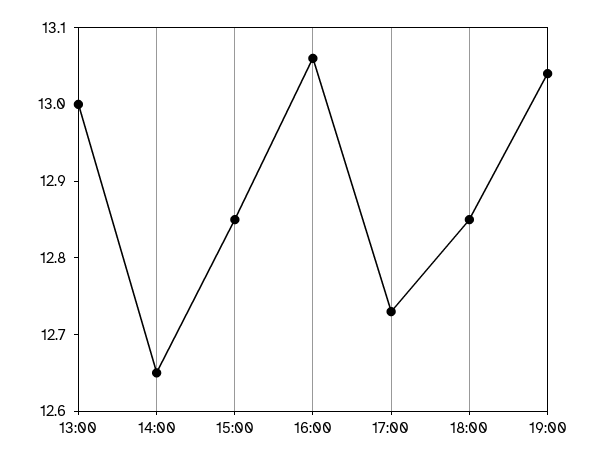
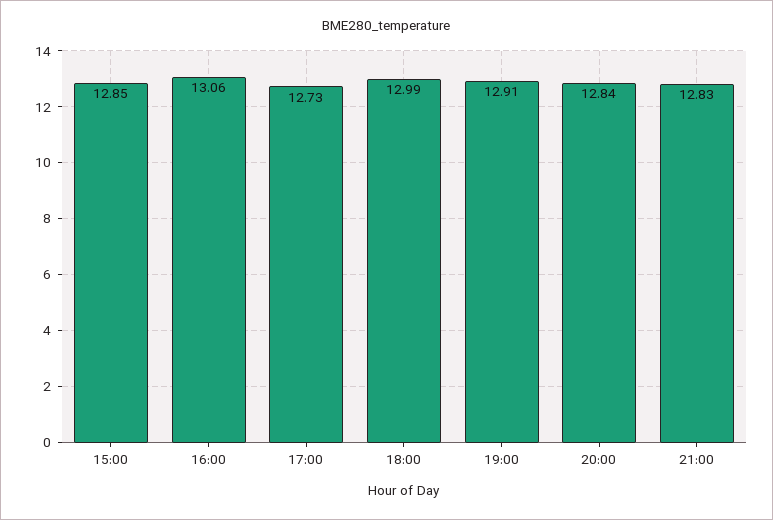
13:00: 13 -> none
14:00: 12.65 -> none
18:00: 12.85 -> 12.99
19:00: 13.05 -> 12.91
20:00: none -> 12.84
21:00: none -> 12.83

